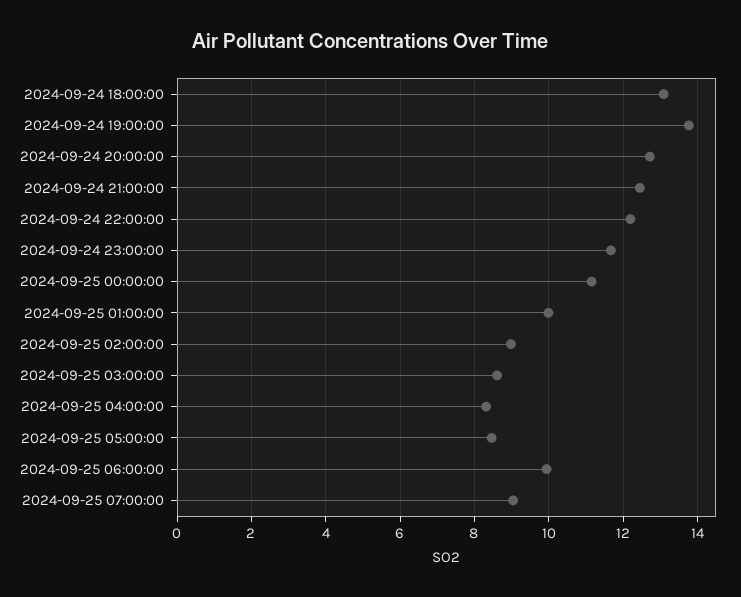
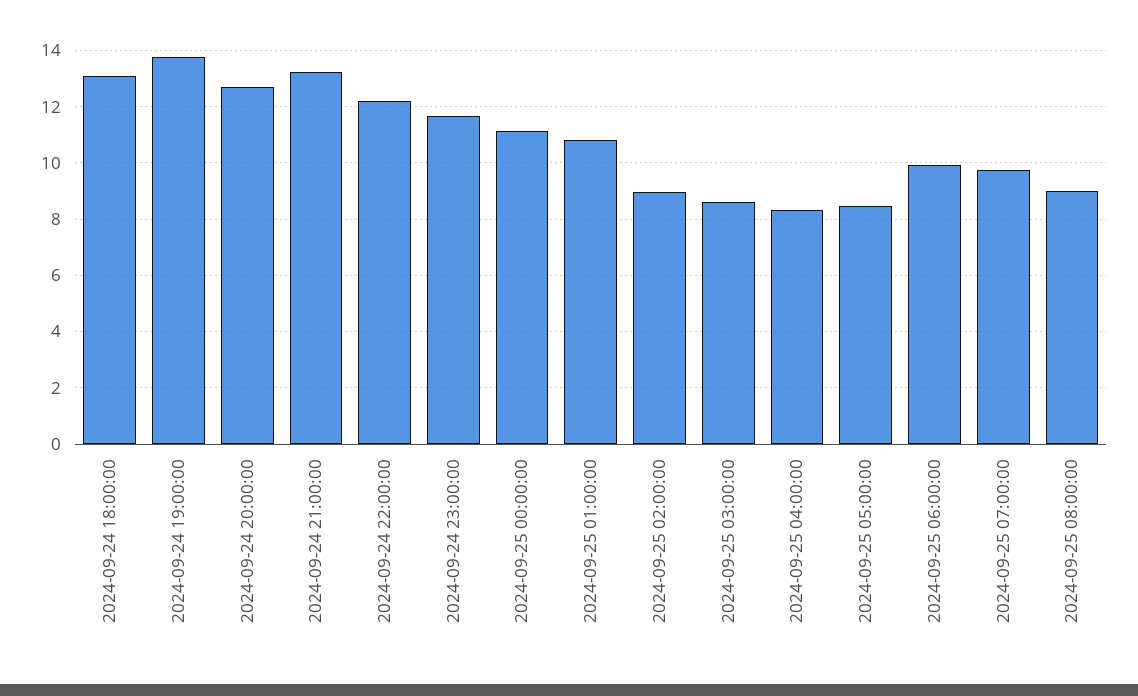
2024-09-24 21:00:00: 12.4 -> 13.25
2024-09-25 01:00:00: 10 -> 10.75
2024-09-25 07:00:00: 9 -> 9.75
2024-09-25 08:00:00: none -> 9

